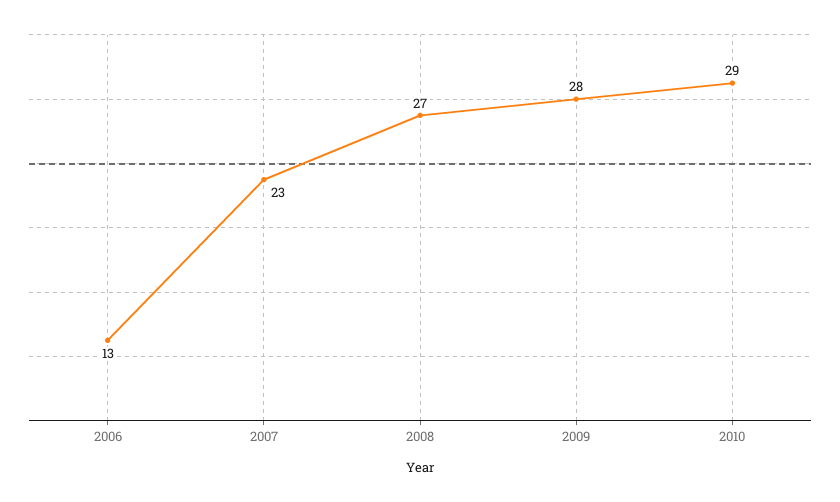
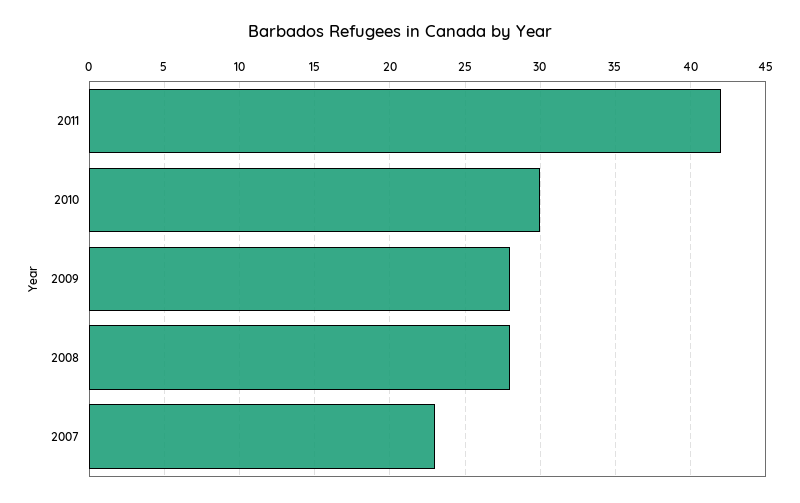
2006: 13 -> none
2008: 27 -> 28
2010: 29 -> 30
2011: none -> 42

